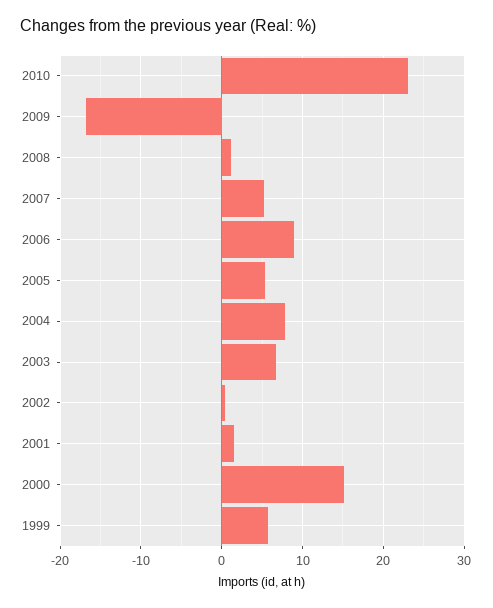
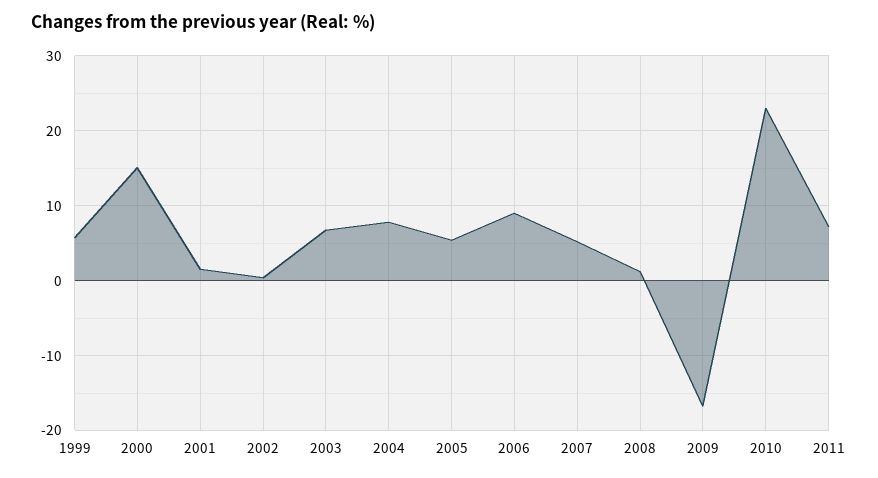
2011: none -> 7

